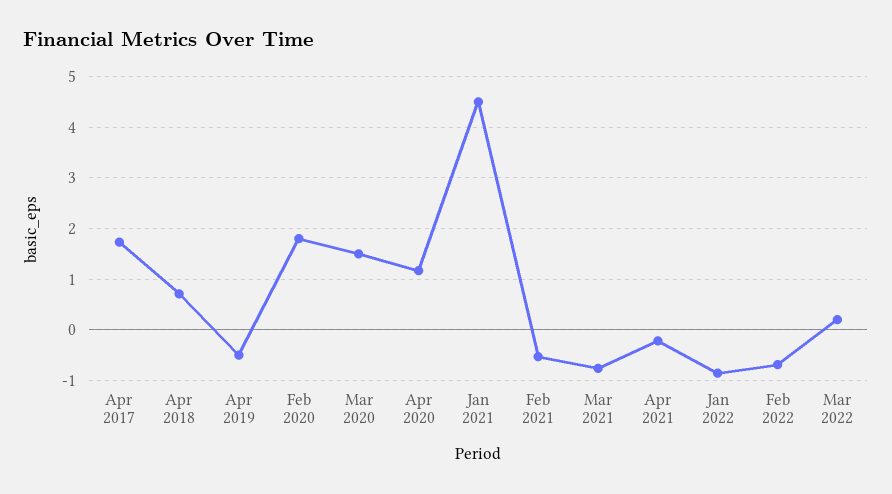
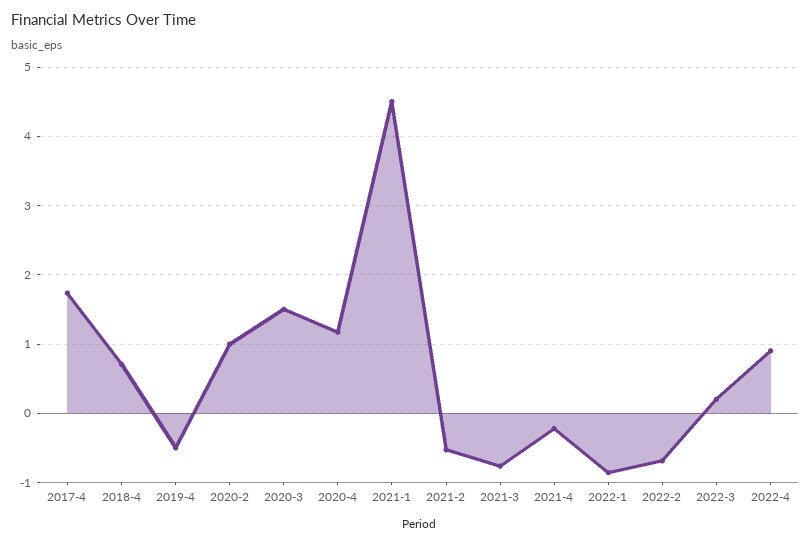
Feb 2020: 1.8 -> 1
2022-4: none -> 0.9

